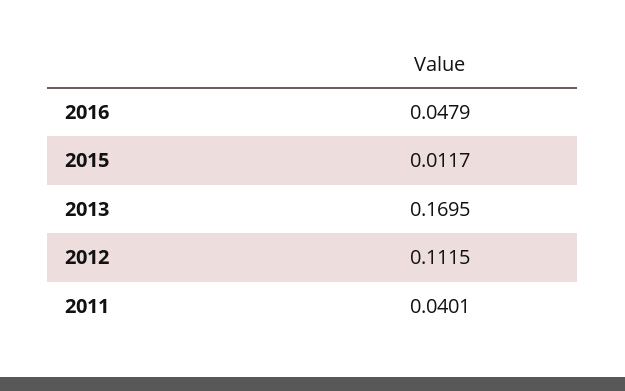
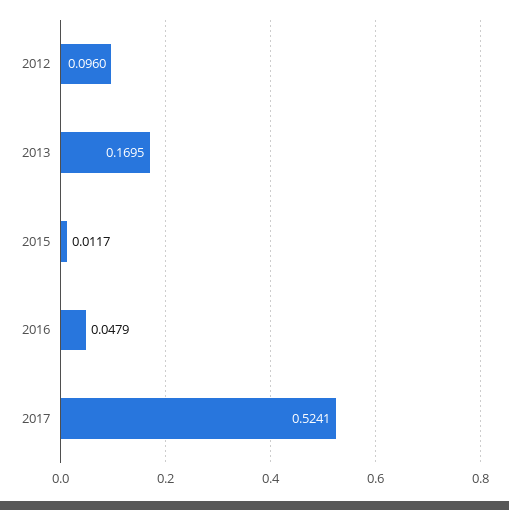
2012: 0.1115 -> 0.096
2011: 0.0401 -> none
2017: none -> 0.5241

